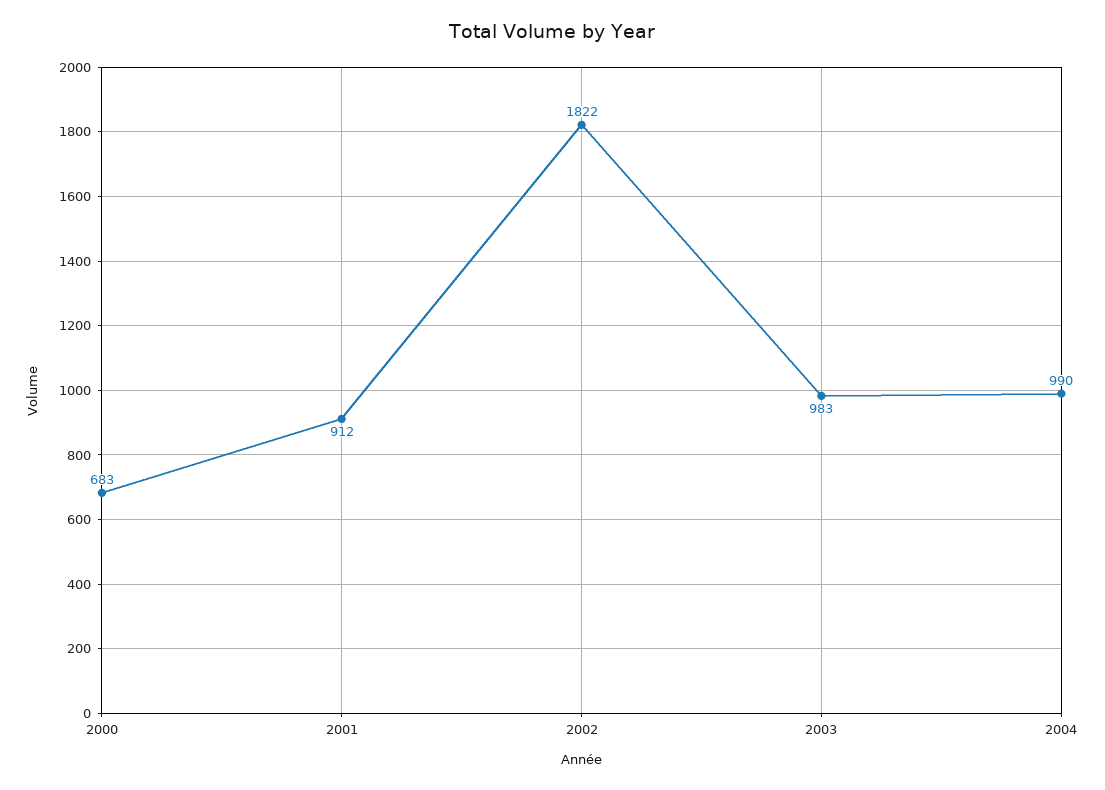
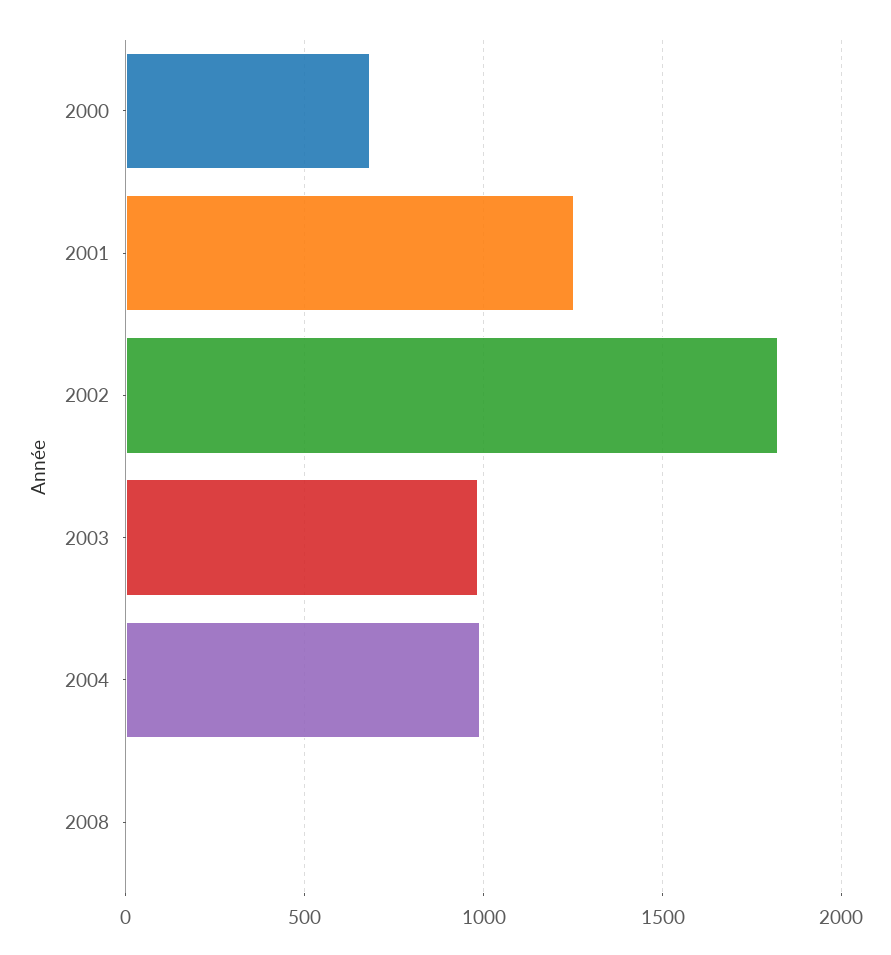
2001: 912 -> 1250
2008: none -> 0

